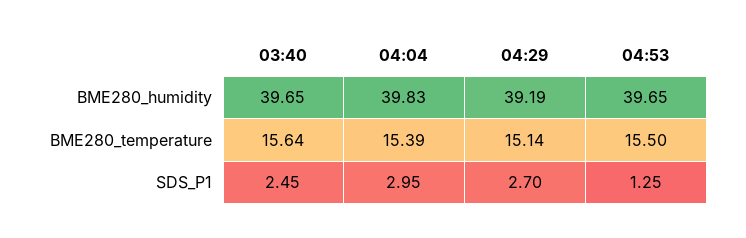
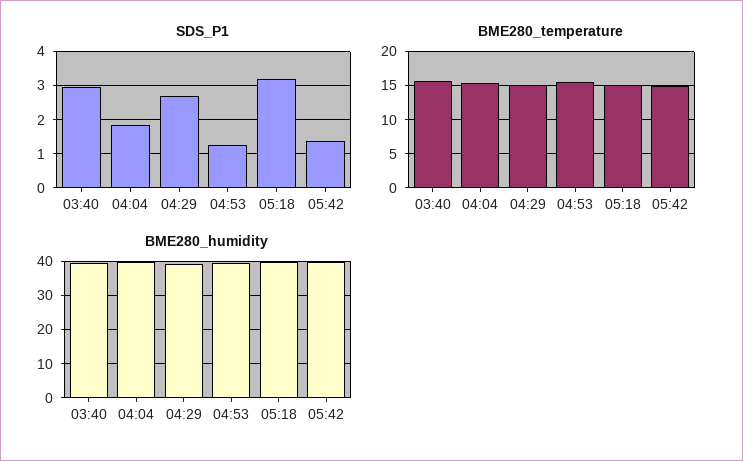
SDS_P1, 03:40: 2.45 -> 3
SDS_P1, 04:04: 2.95 -> 1.8
SDS_P1, 05:18: none -> 3.2
SDS_P1, 05:42: none -> 1.4
BME280_temperature, 05:18: none -> 15
BME280_temperature, 05:42: none -> 15
BME280_humidity, 05:18: none -> 40
BME280_humidity, 05:42: none -> 40

